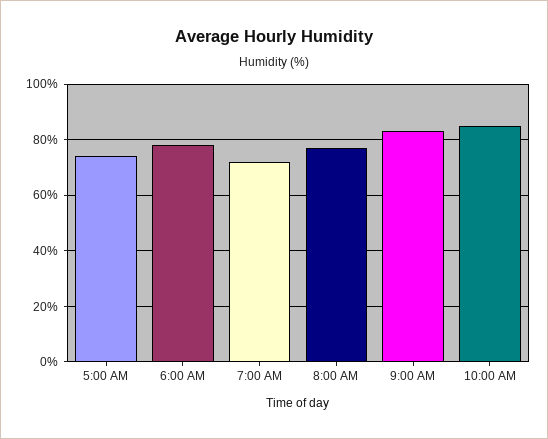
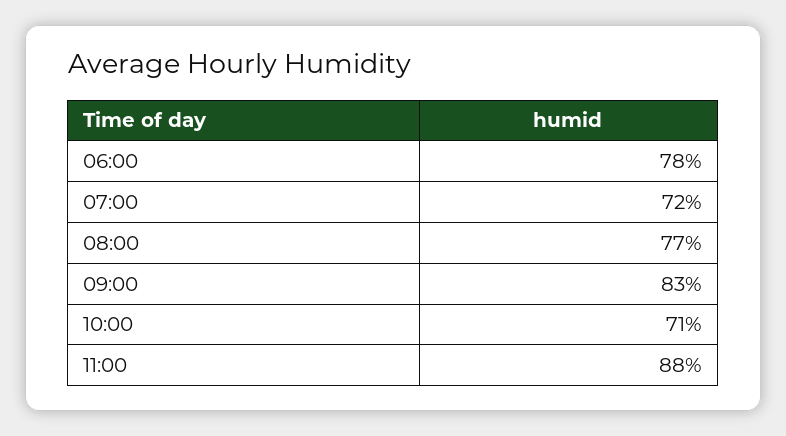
5:00 AM: 75 -> none
10:00 AM: 85 -> 71
11:00: none -> 88

